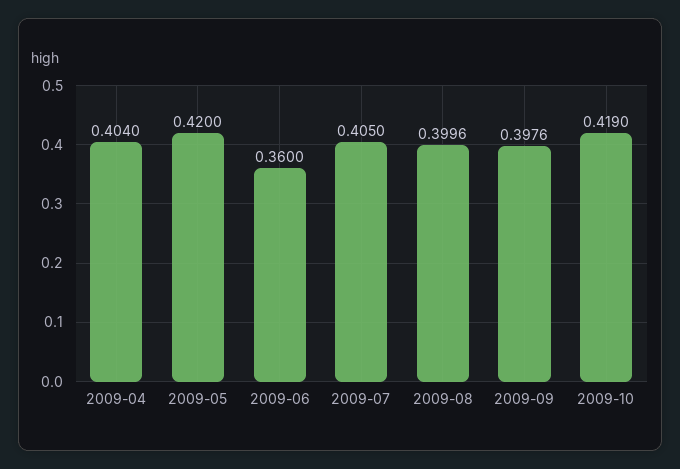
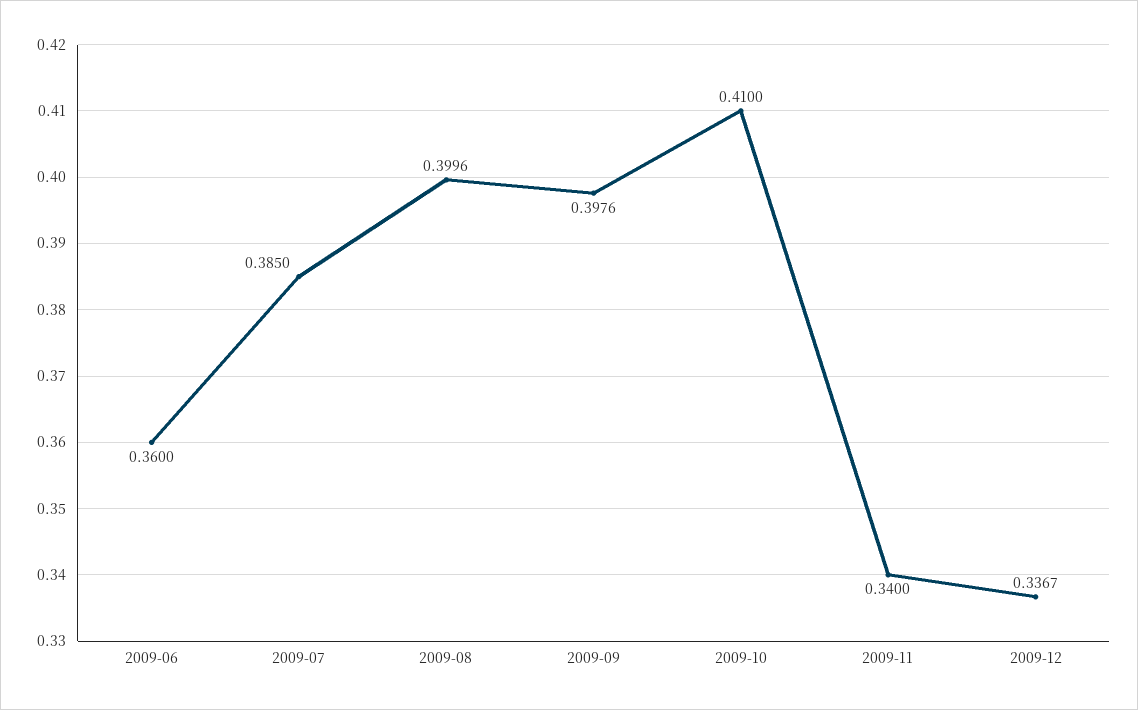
2009-04: 0.404 -> none
2009-05: 0.42 -> none
2009-07: 0.405 -> 0.385
2009-10: 0.419 -> 0.41
2009-11: none -> 0.34
2009-12: none -> 0.3367

